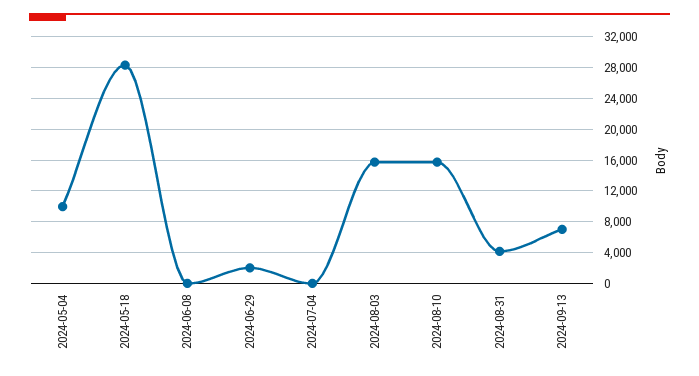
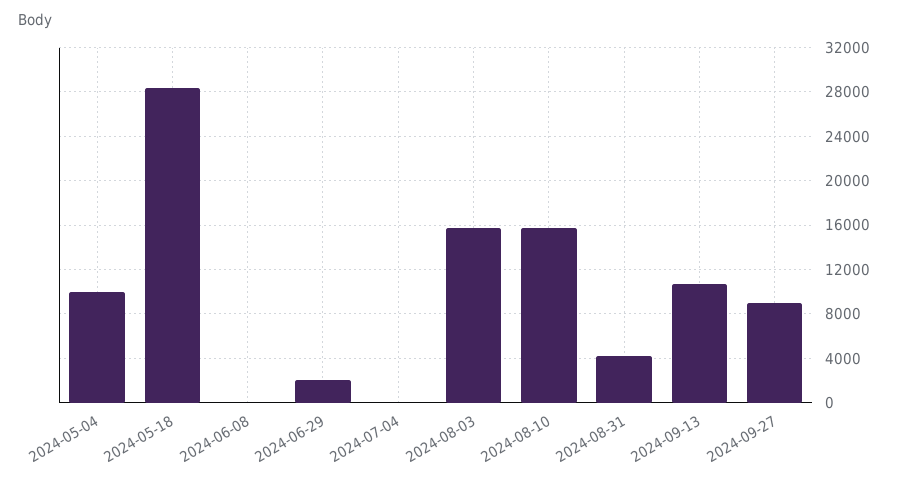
2024-09-13: 7000 -> 11000
2024-09-27: none -> 9000

